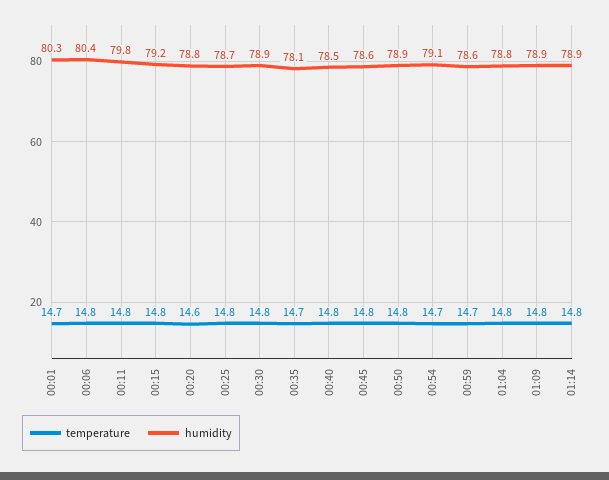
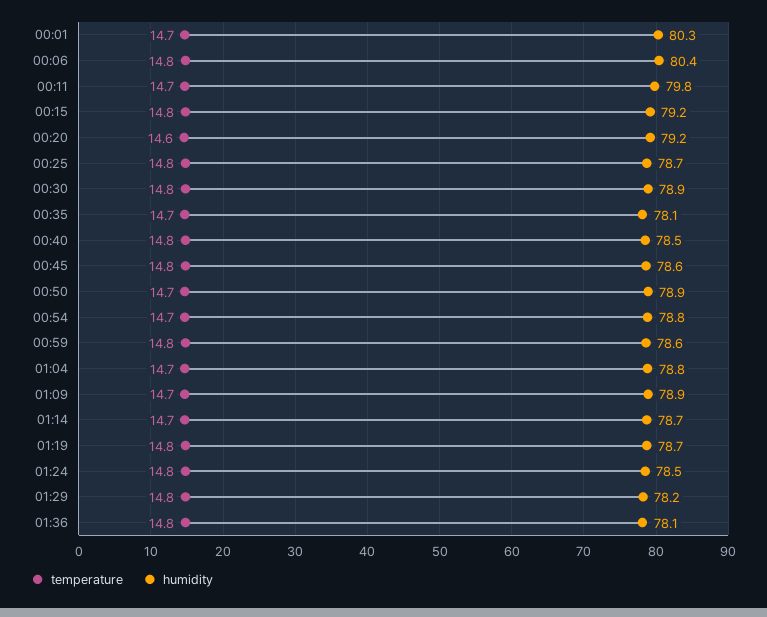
temperature, 00:11: 14.8 -> 14.7
humidity, 00:20: 78.8 -> 79.2
temperature, 00:50: 14.8 -> 14.7
humidity, 00:54: 79.1 -> 78.8
temperature, 00:59: 14.7 -> 14.8
temperature, 01:04: 14.8 -> 14.7
temperature, 01:09: 14.8 -> 14.7
temperature, 01:14: 14.8 -> 14.7
humidity, 01:14: 78.9 -> 78.7
temperature, 01:19: none -> 14.8
humidity, 01:19: none -> 78.7
temperature, 01:24: none -> 14.8
humidity, 01:24: none -> 78.5
temperature, 01:29: none -> 14.8
humidity, 01:29: none -> 78.2
temperature, 01:36: none -> 14.8
humidity, 01:36: none -> 78.1

